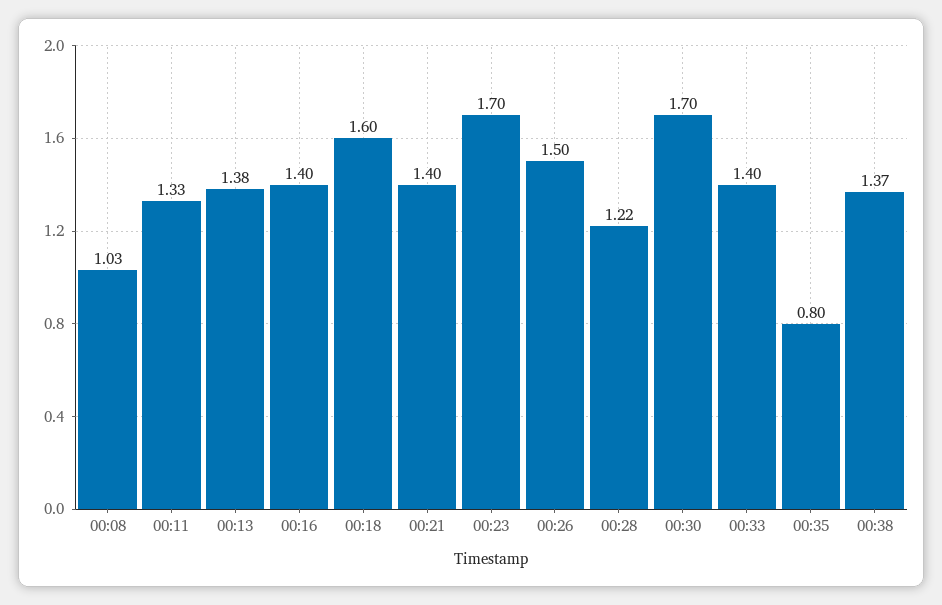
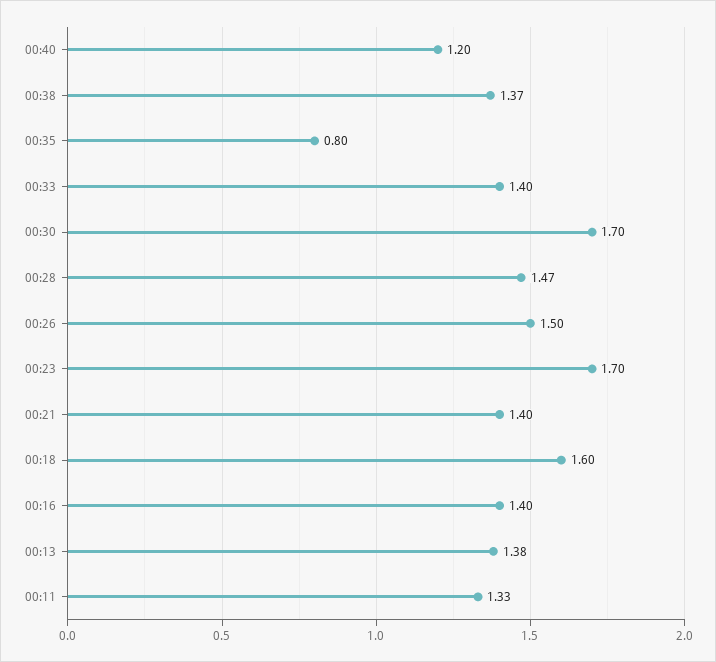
00:08: 1.03 -> none
00:28: 1.22 -> 1.47
00:40: none -> 1.2

